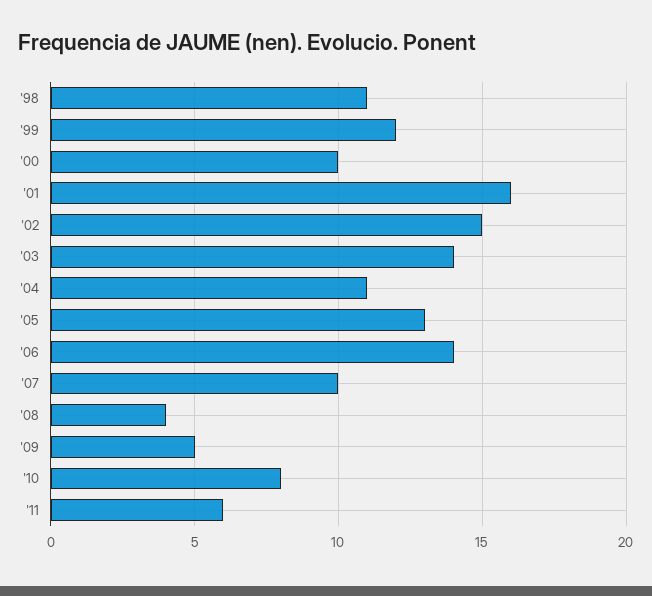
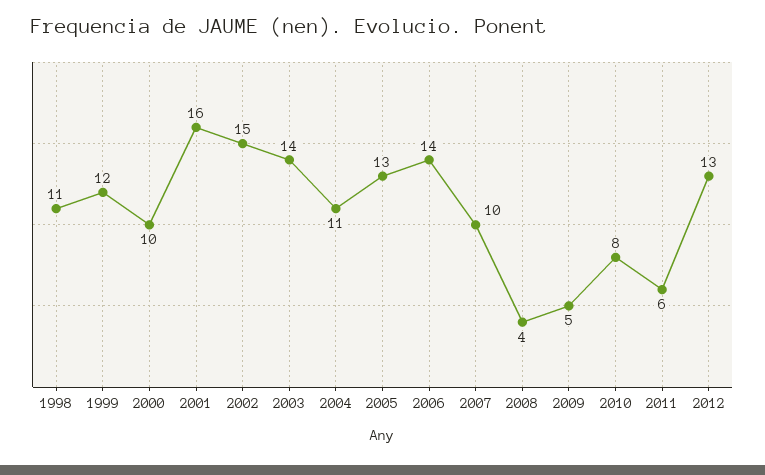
2012: none -> 13

